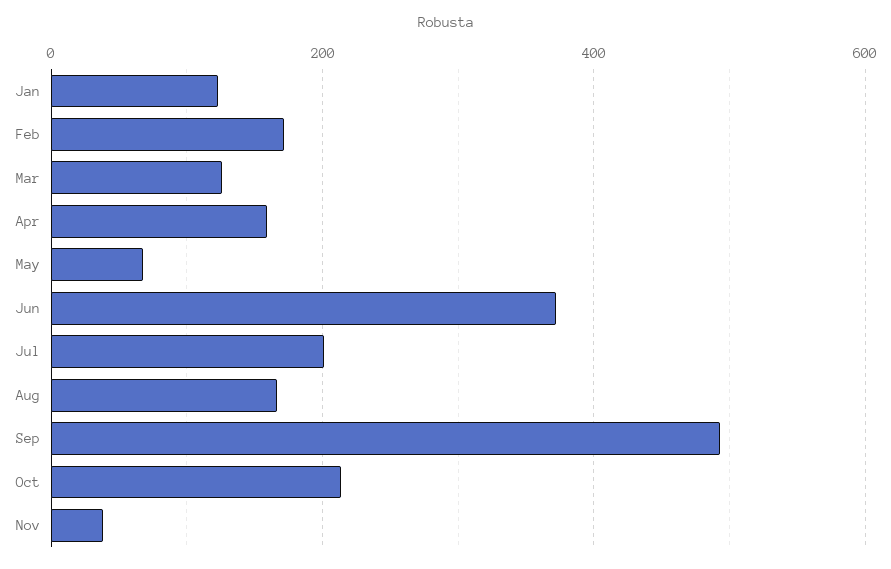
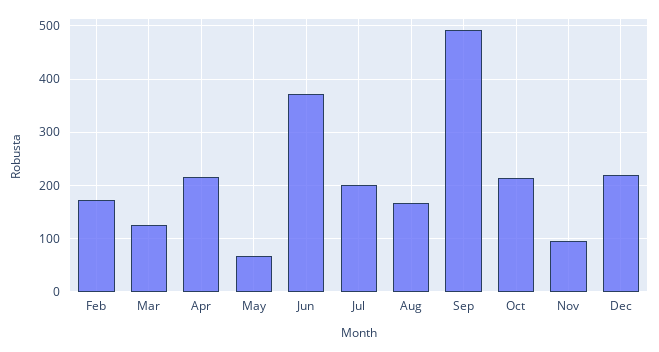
Jan: 120 -> none
Apr: 160 -> 220
Nov: 40 -> 100
Dec: none -> 220

